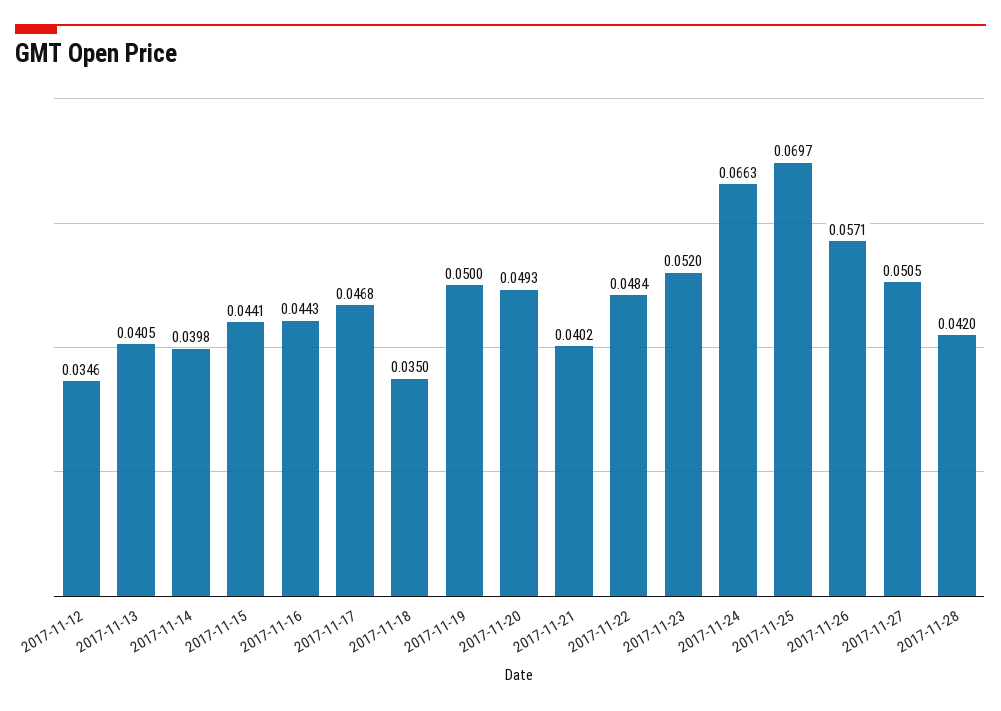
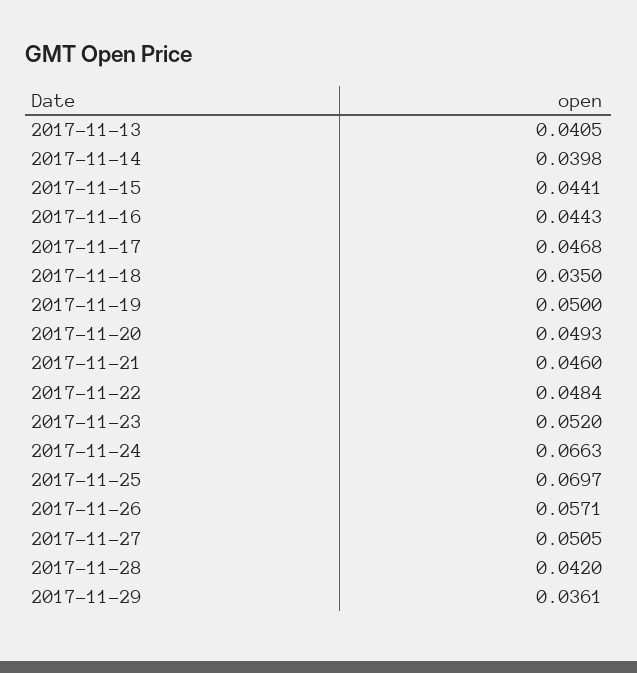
2017-11-12: 0.0346 -> none
2017-11-21: 0.0402 -> 0.046
2017-11-29: none -> 0.0361

